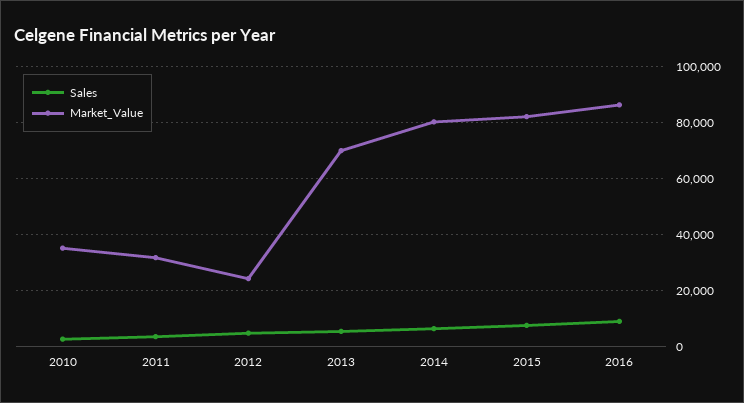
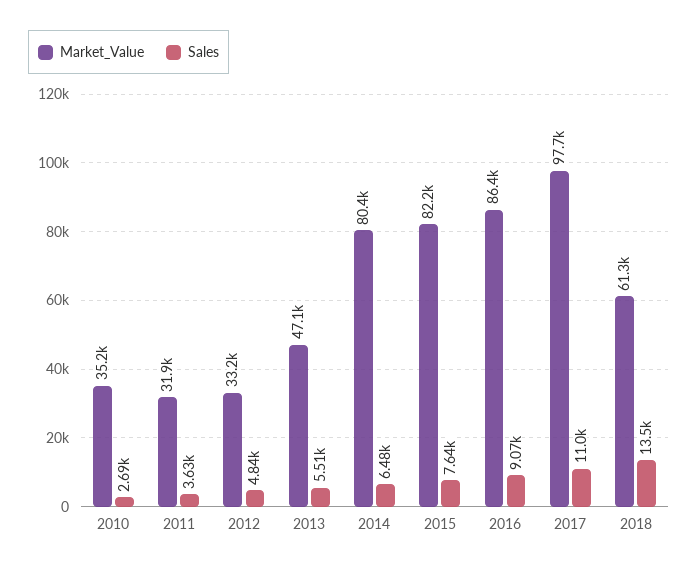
Market_Value, 2012: 25000 -> 33200
Market_Value, 2013: 70000 -> 47100
Market_Value, 2017: none -> 97700
Sales, 2017: none -> 11000
Market_Value, 2018: none -> 61300
Sales, 2018: none -> 13500

